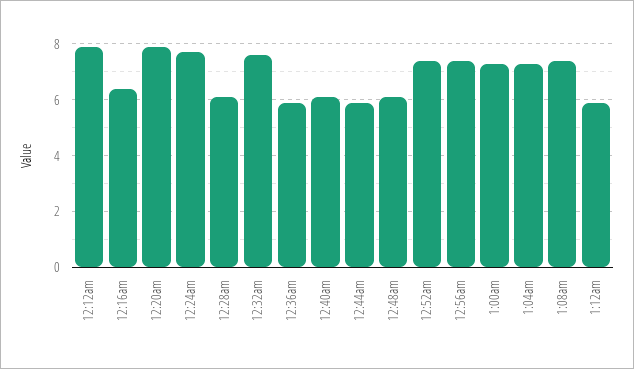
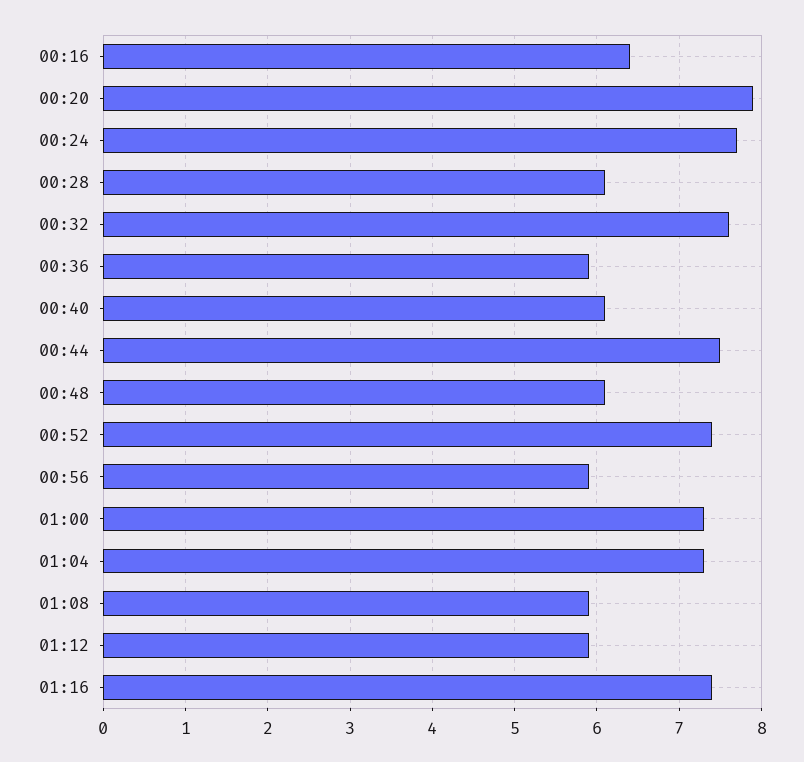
12:12am: 8 -> none
12:44am: 6 -> 7.5
12:56am: 7.5 -> 5.9
1:08am: 7.5 -> 5.9
01:16: none -> 7.4

